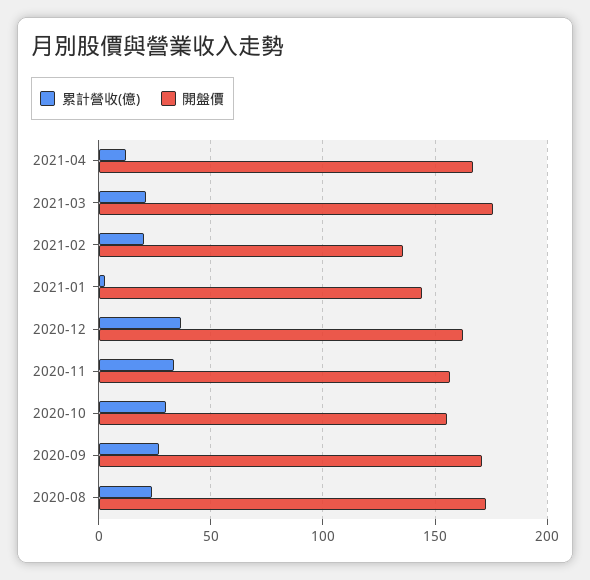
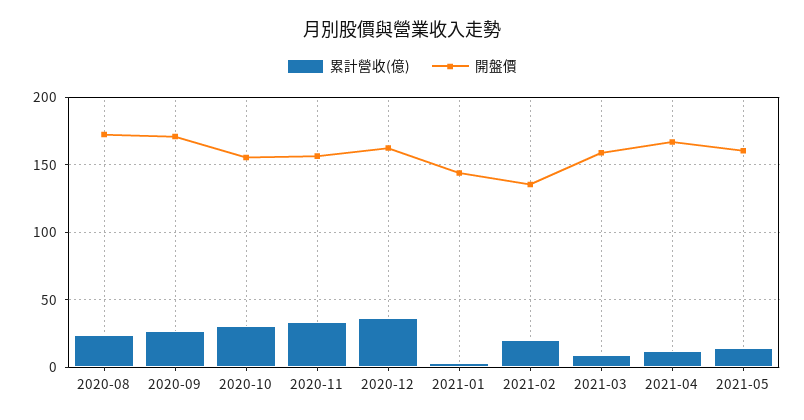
累計營收(億), 2021-03: 20 -> 10
開盤價, 2021-03: 175 -> 160
累計營收(億), 2021-05: none -> 15
開盤價, 2021-05: none -> 160

